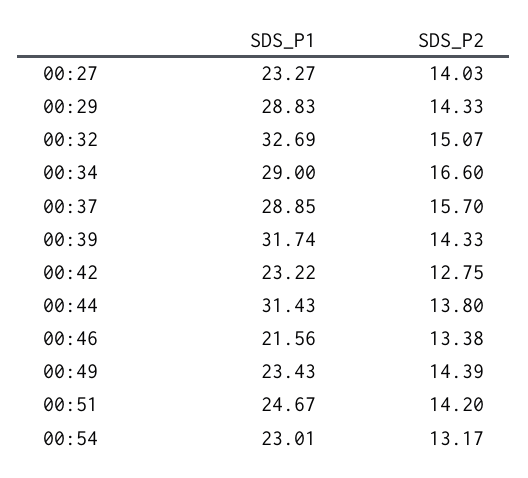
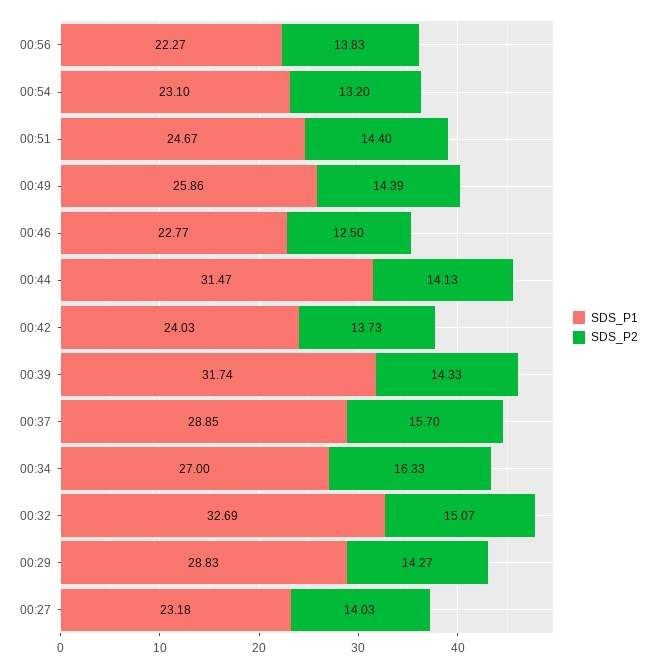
SDS_P1, 00:27: 23.27 -> 23.18
SDS_P2, 00:29: 14.33 -> 14.27
SDS_P1, 00:34: 29 -> 27
SDS_P2, 00:34: 16.6 -> 16.33
SDS_P1, 00:42: 23.22 -> 24.03
SDS_P2, 00:42: 12.75 -> 13.73
SDS_P1, 00:44: 31.43 -> 31.47
SDS_P2, 00:44: 13.8 -> 14.13
SDS_P1, 00:46: 21.56 -> 22.77
SDS_P2, 00:46: 13.38 -> 12.5
SDS_P1, 00:49: 23.43 -> 25.86
SDS_P2, 00:51: 14.2 -> 14.4
SDS_P1, 00:54: 23.01 -> 23.1
SDS_P2, 00:54: 13.17 -> 13.2
SDS_P1, 00:56: none -> 22.27
SDS_P2, 00:56: none -> 13.83

